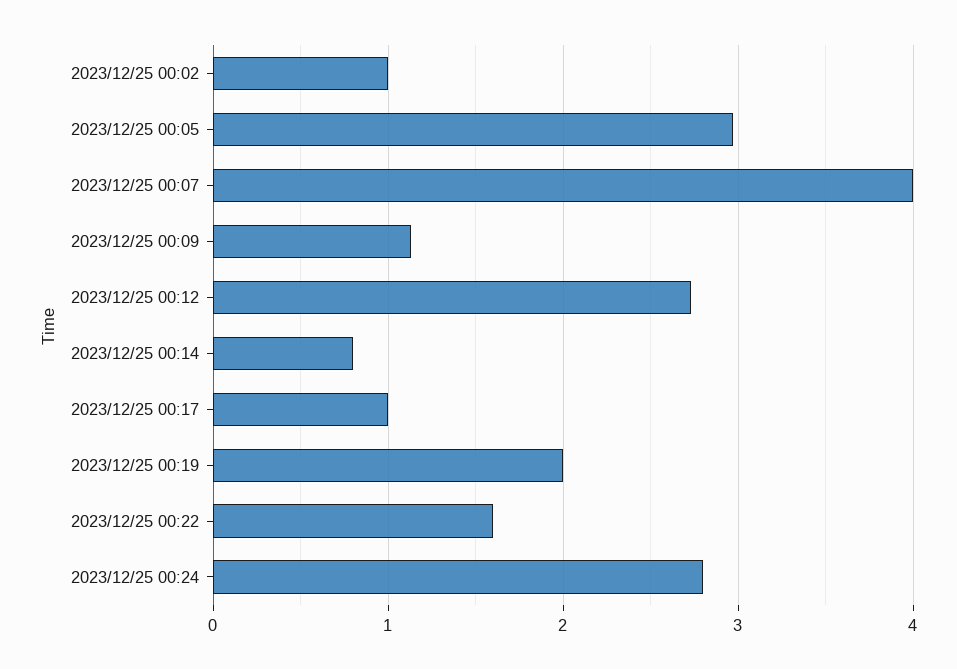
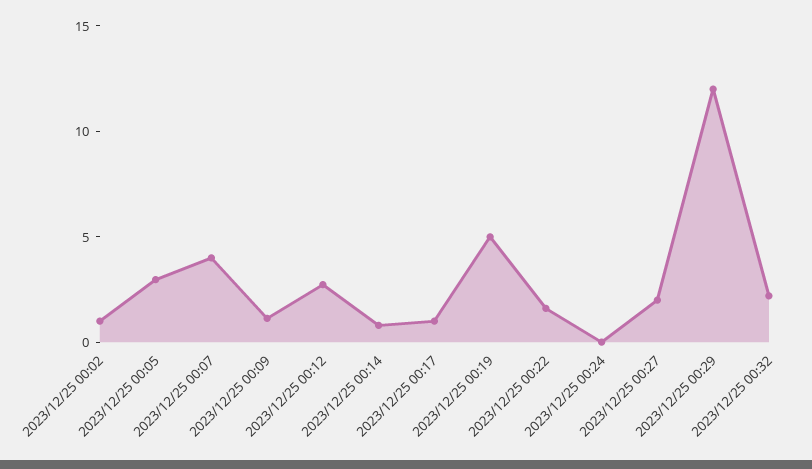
2023/12/25 00:19: 2 -> 5
2023/12/25 00:24: 2.8 -> 0
2023/12/25 00:27: none -> 2
2023/12/25 00:29: none -> 12
2023/12/25 00:32: none -> 2

